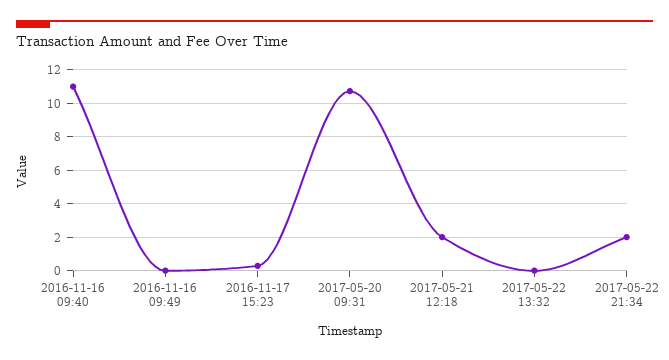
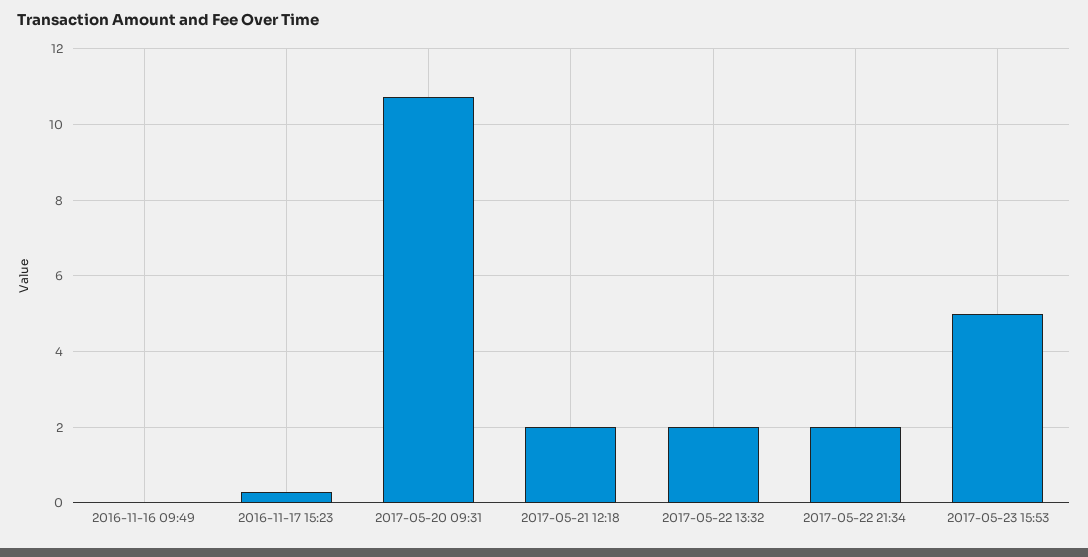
2016-11-16 09:40: 11 -> none
2017-05-22 13:32: 0 -> 2
2017-05-23 15:53: none -> 5

